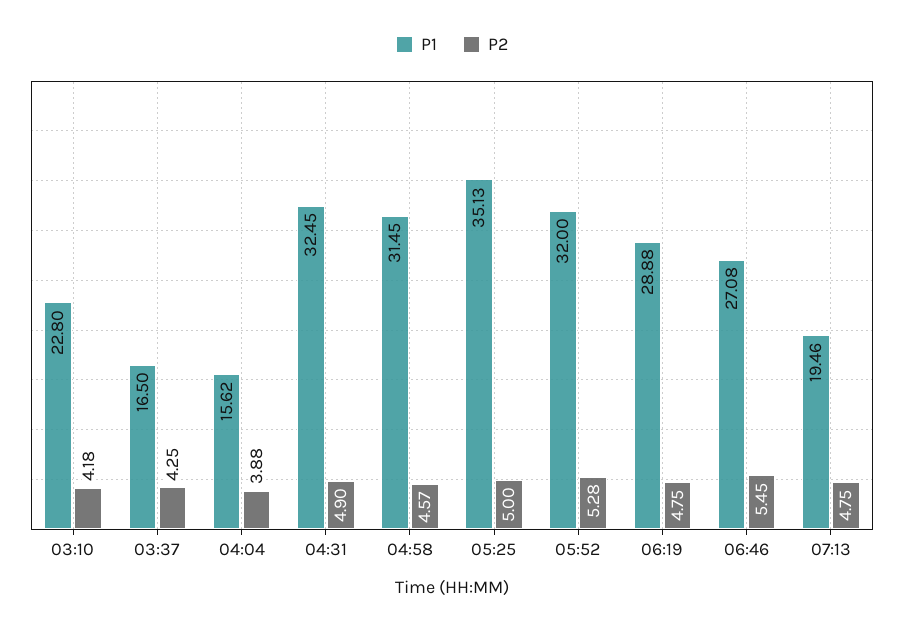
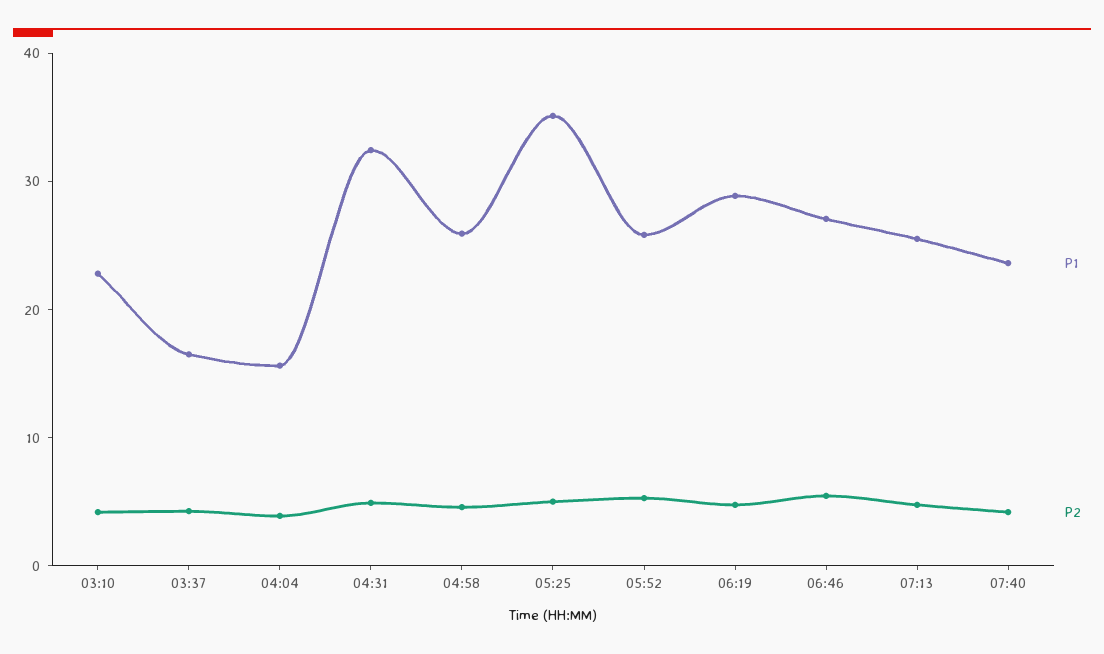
P1, 04:58: 31.45 -> 26
P1, 05:52: 32 -> 26
P1, 07:13: 19.46 -> 26
P1, 07:40: none -> 24
P2, 07:40: none -> 4

